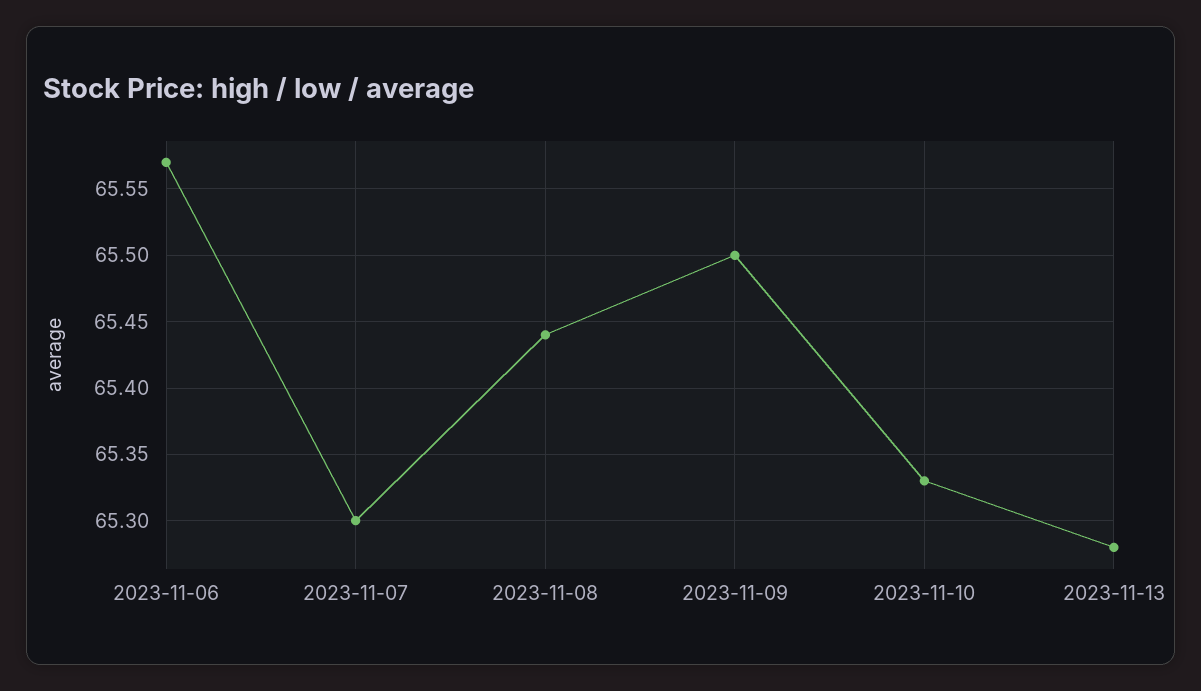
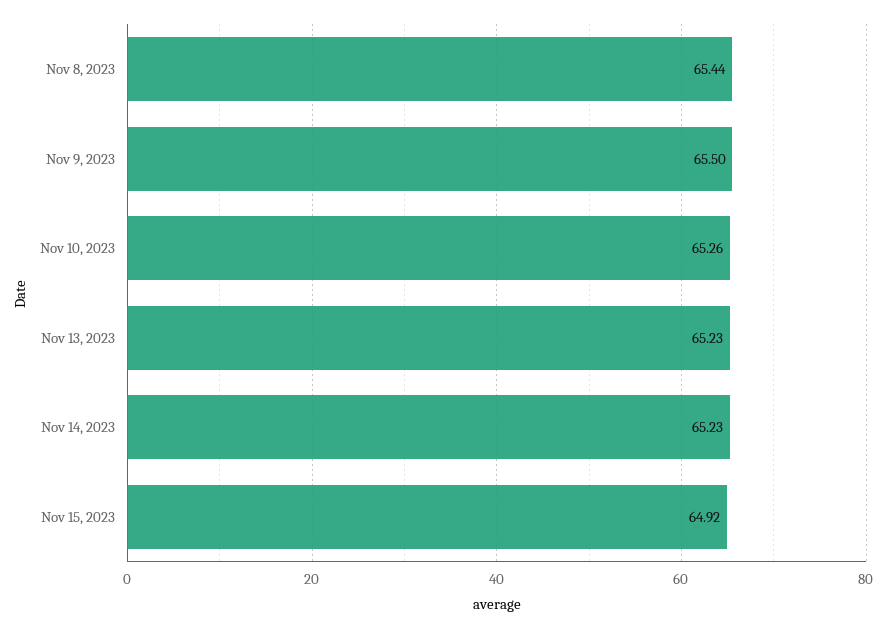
2023-11-06: 65.57 -> none
2023-11-07: 65.3 -> none
2023-11-10: 65.33 -> 65.26
2023-11-13: 65.28 -> 65.23
Nov 14, 2023: none -> 65.23
Nov 15, 2023: none -> 64.92

